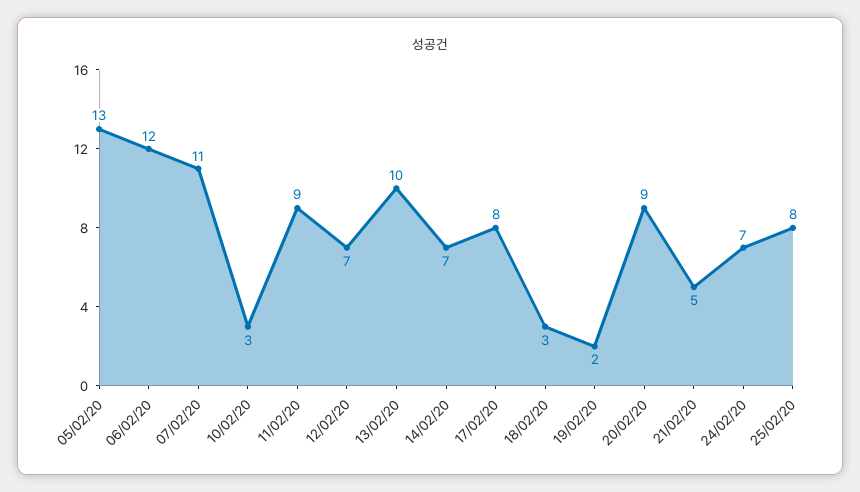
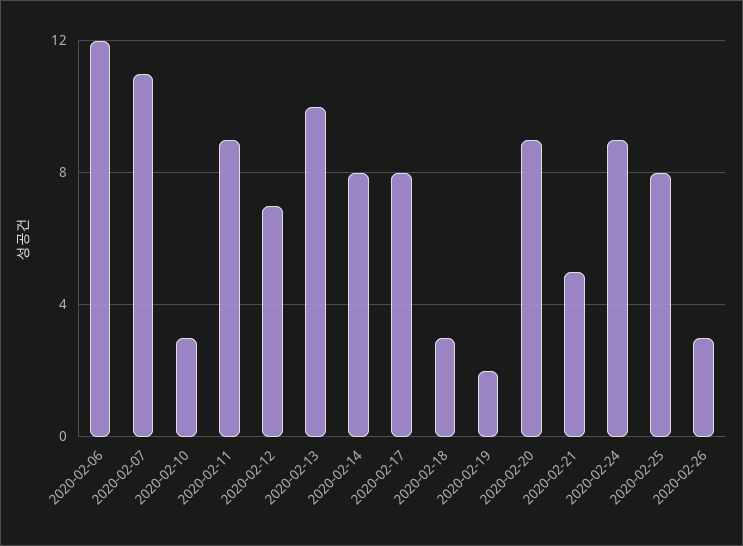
05/02/20: 13 -> none
14/02/20: 7 -> 8
24/02/20: 7 -> 9
2020-02-26: none -> 3

